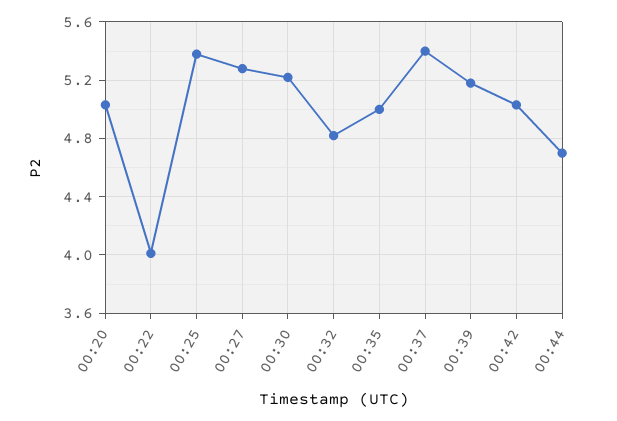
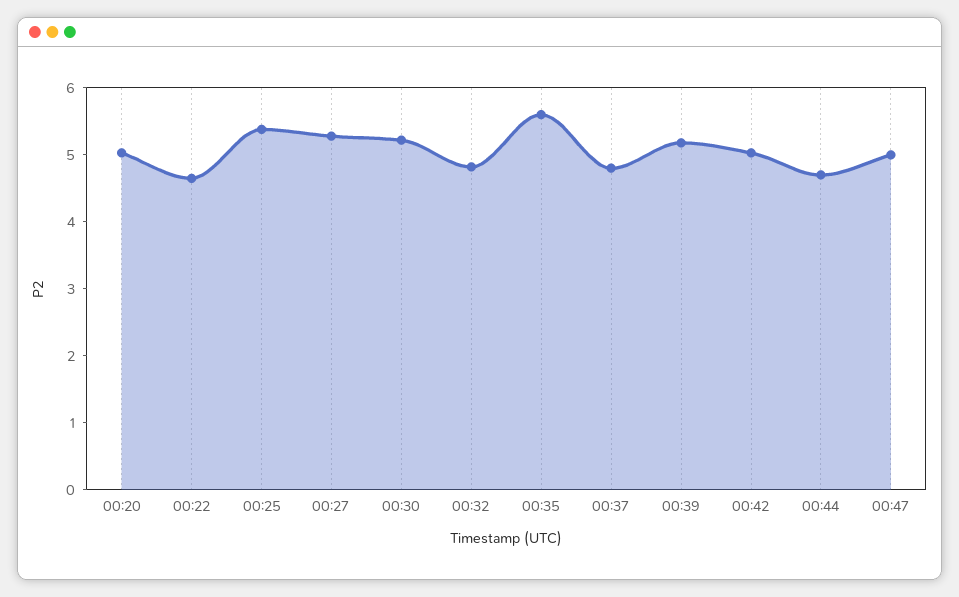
00:22: 4 -> 4.6
00:35: 5 -> 5.6
00:37: 5.4 -> 4.8
00:47: none -> 5

